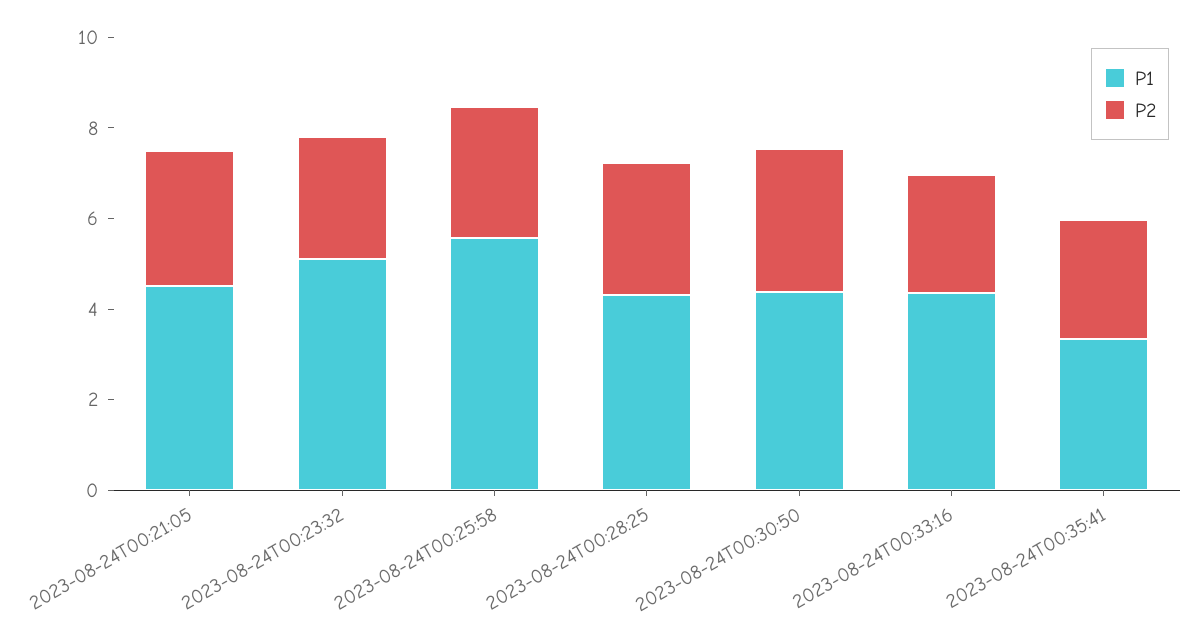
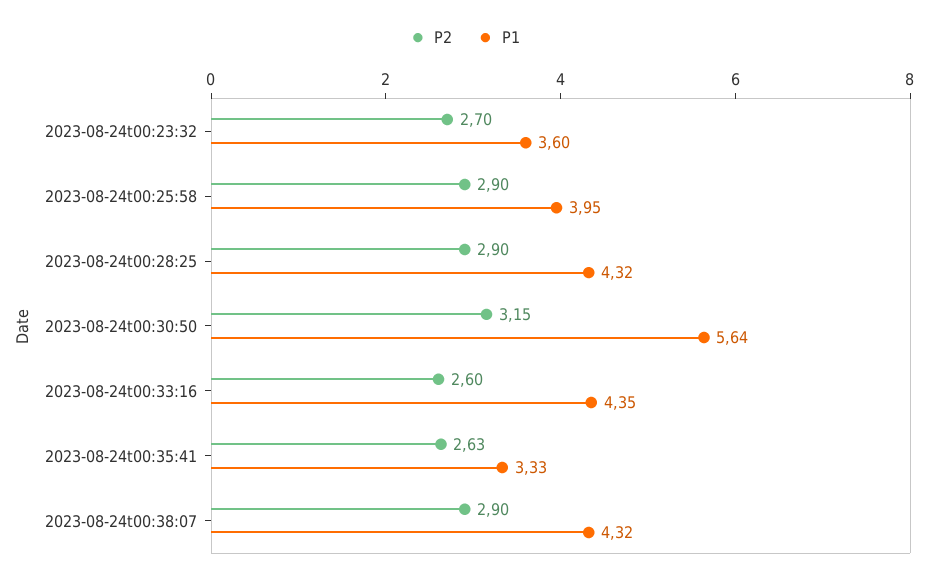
P1, 2023-08-24T00:21:05: 4.5 -> none
P2, 2023-08-24T00:21:05: 3 -> none
P1, 2023-08-24T00:23:32: 5 -> 3.6
P1, 2023-08-24T00:25:58: 5.5 -> 3.95
P1, 2023-08-24T00:30:50: 4.5 -> 5.64
P2, 2023-08-24t00:38:07: none -> 2.9
P1, 2023-08-24t00:38:07: none -> 4.32

